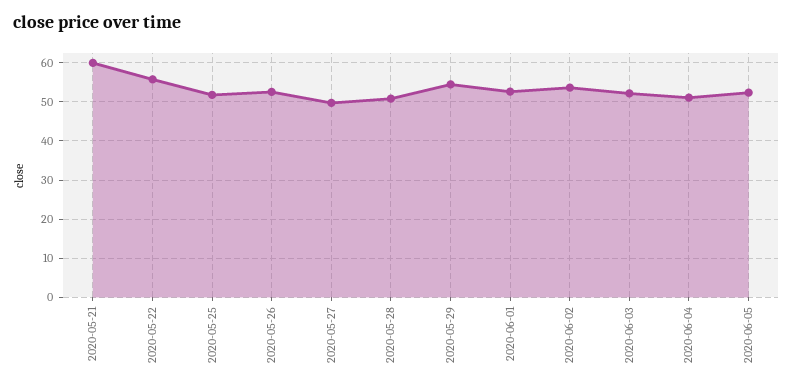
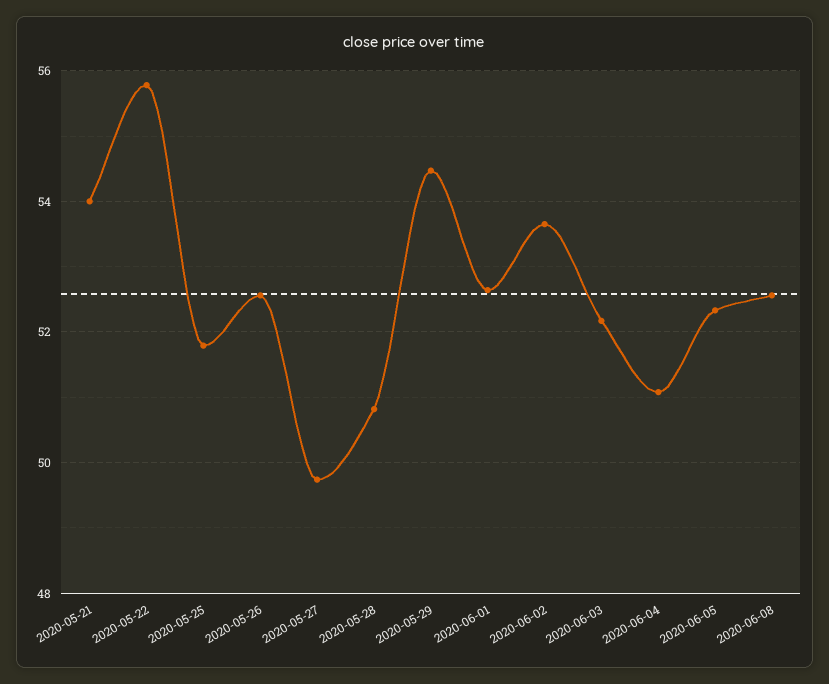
2020-05-21: 60 -> 54
2020-06-08: none -> 52.6

